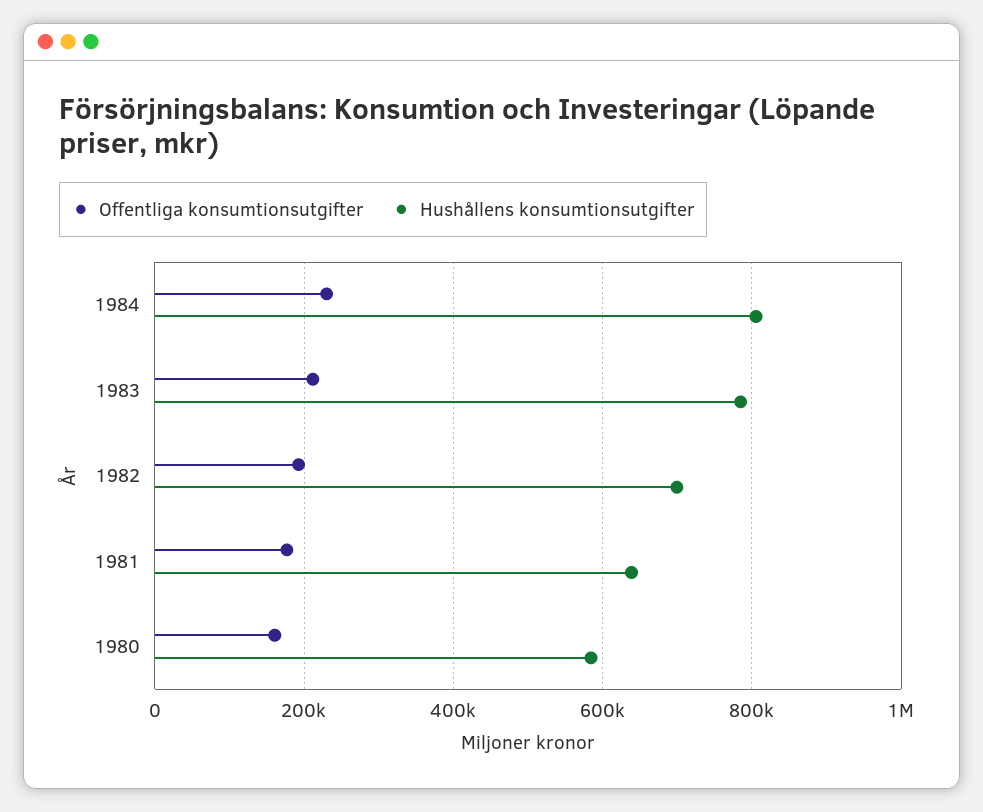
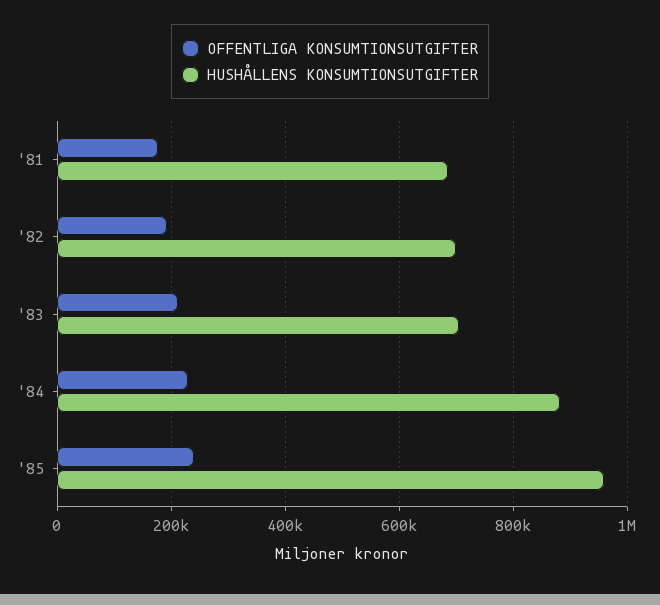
Hushållens konsumtionsutgifter, 1984: 800000 -> 880000
Hushållens konsumtionsutgifter, 1983: 780000 -> 700000
Hushållens konsumtionsutgifter, 1981: 640000 -> 680000
Offentliga konsumtionsutgifter, 1980: 160000 -> none
Hushållens konsumtionsutgifter, 1980: 580000 -> none
Offentliga konsumtionsutgifter, '85: none -> 240000
Hushållens konsumtionsutgifter, '85: none -> 960000

